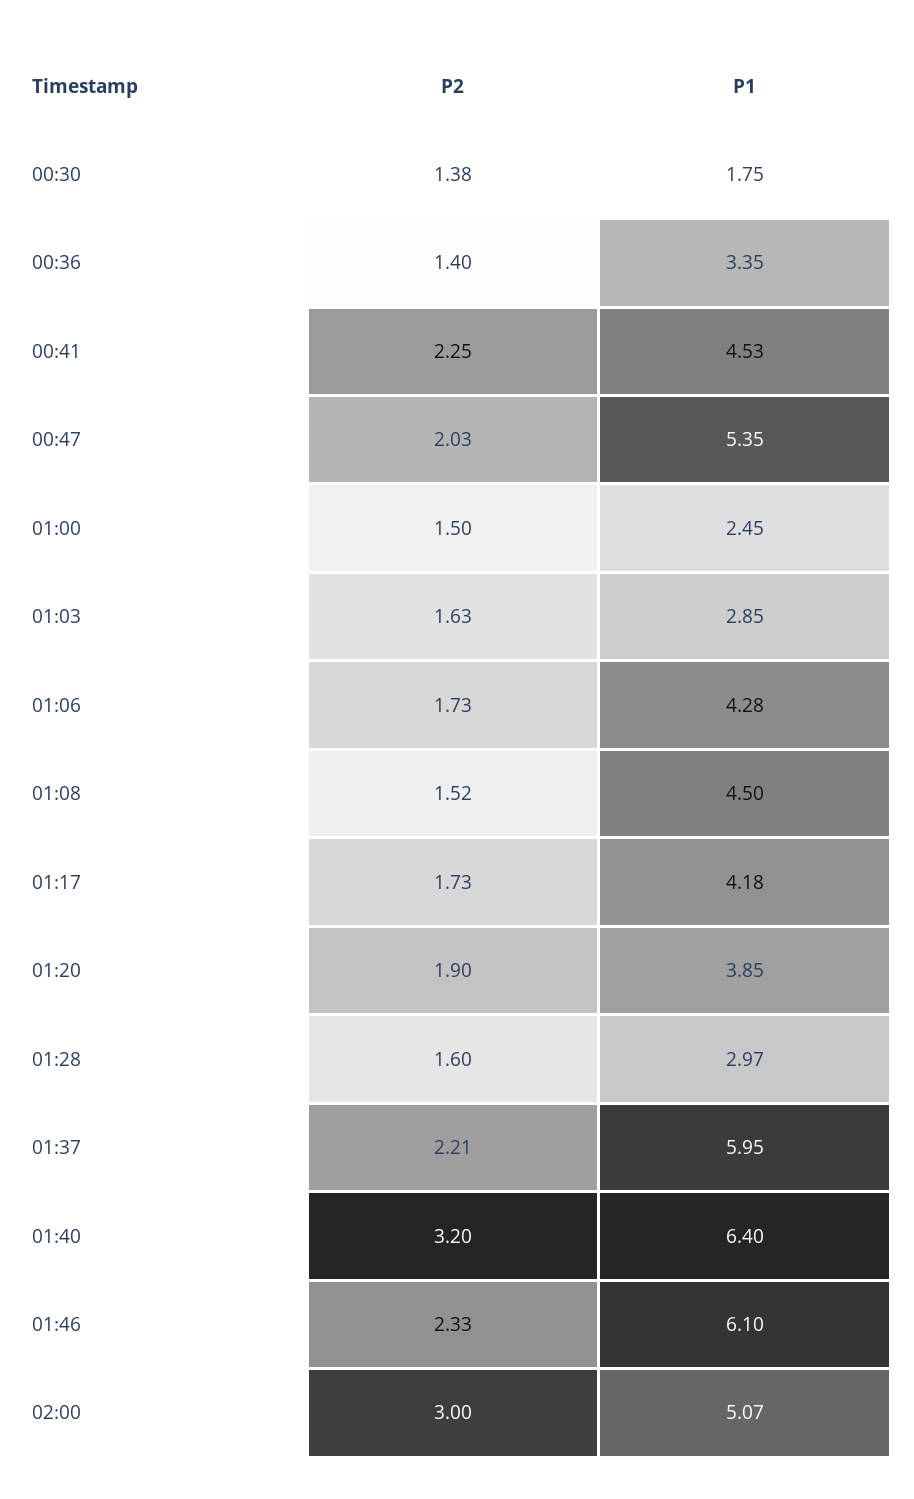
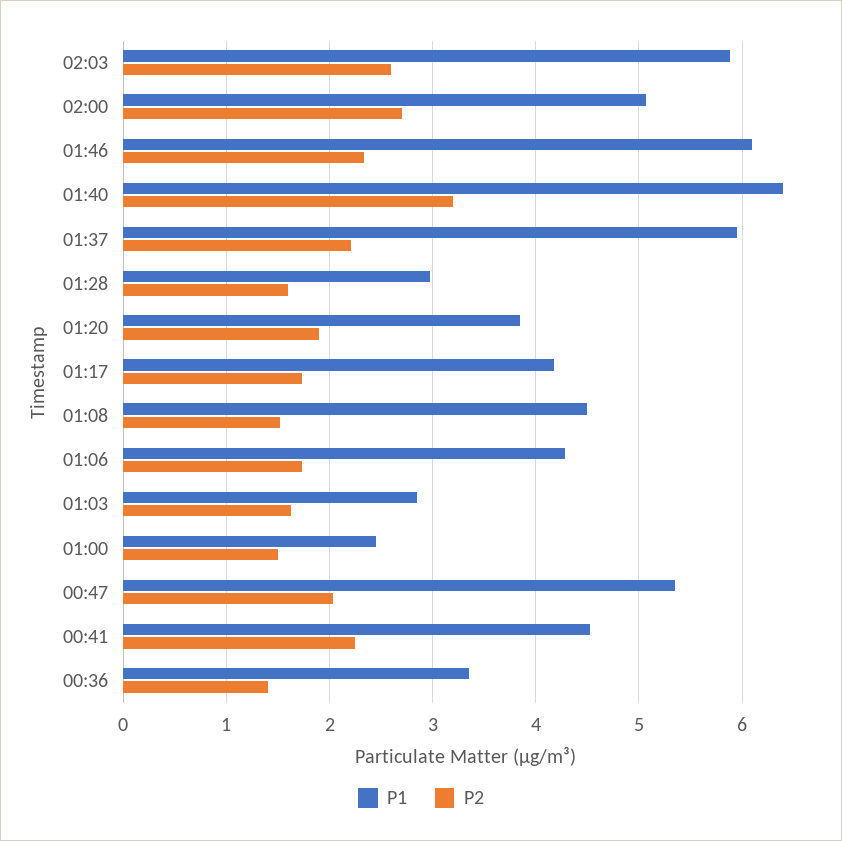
P2, 00:30: 1.38 -> none
P1, 00:30: 1.75 -> none
P2, 02:00: 3 -> 2.7
P1, 02:03: none -> 5.9
P2, 02:03: none -> 2.6

